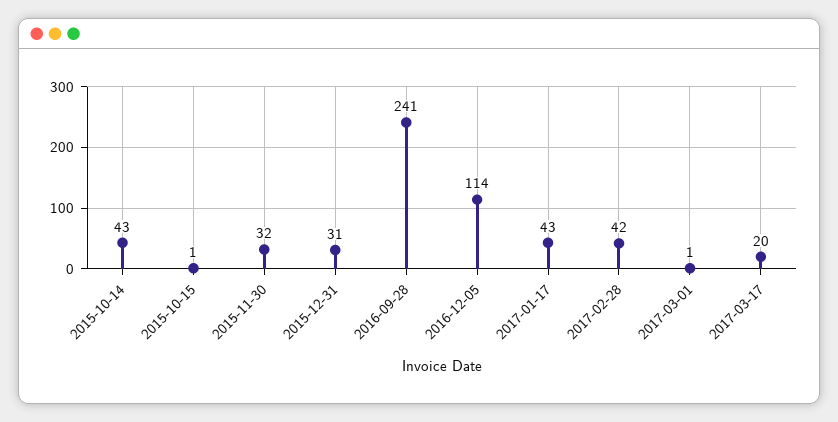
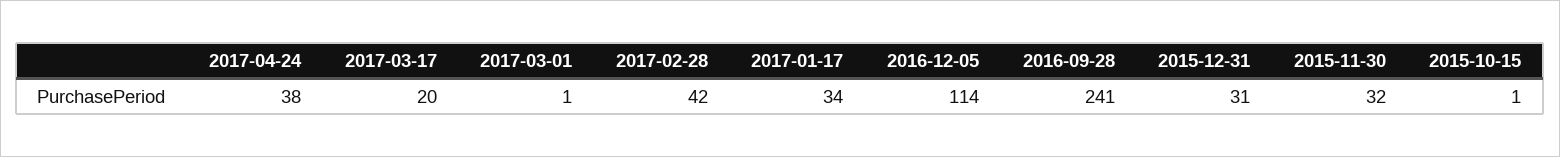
2015-10-14: 43 -> none
2017-01-17: 43 -> 34
2017-04-24: none -> 38

